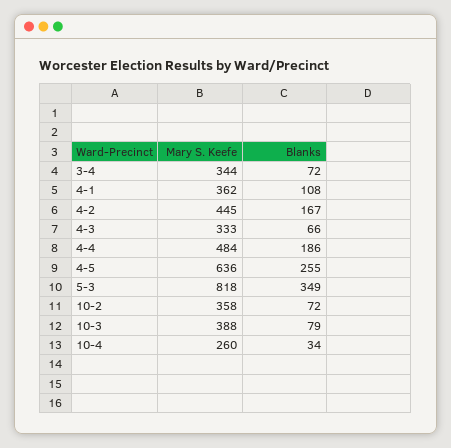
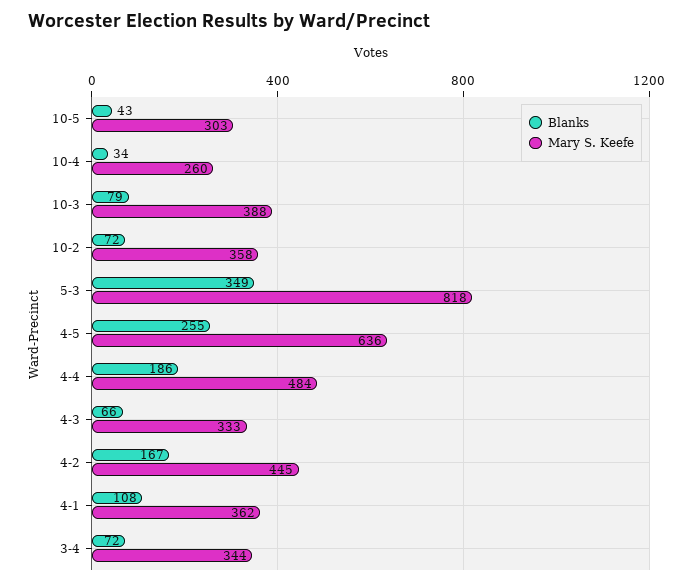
Blanks, 10-5: none -> 43
Mary S. Keefe, 10-5: none -> 303

